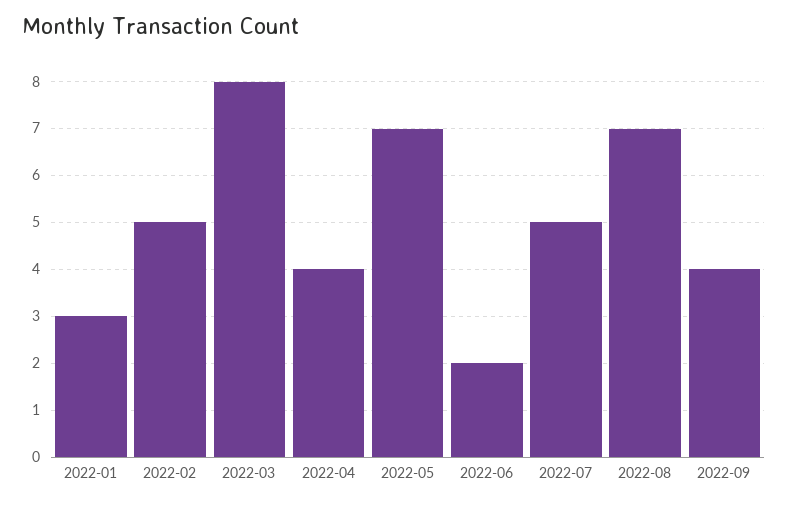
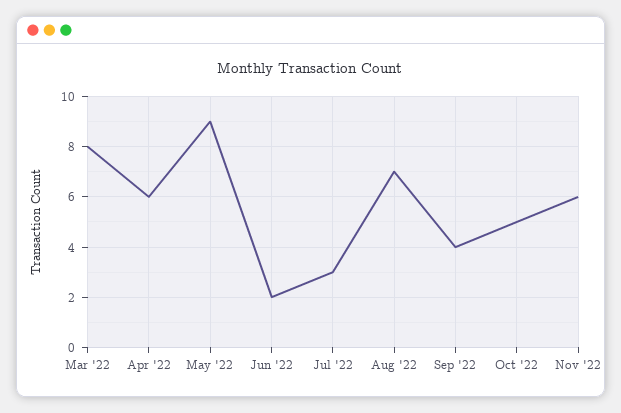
2022-01: 3 -> none
2022-02: 5 -> none
2022-04: 4 -> 6
2022-05: 7 -> 9
2022-07: 5 -> 3
Oct '22: none -> 5
Nov '22: none -> 6

